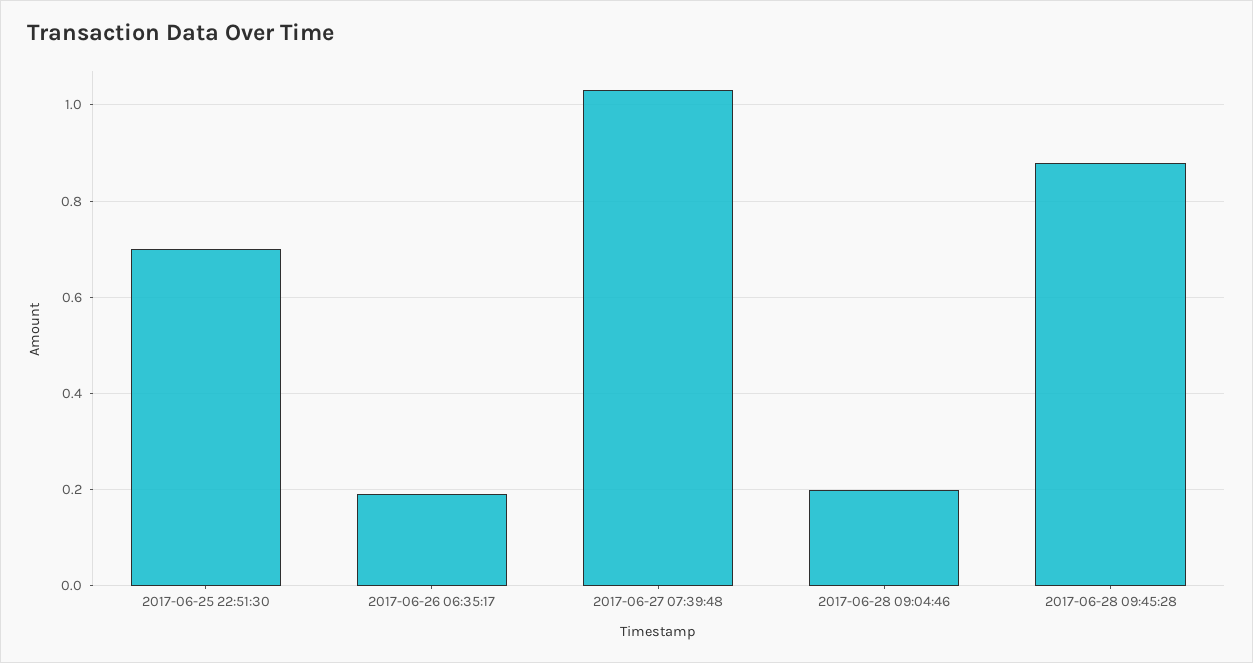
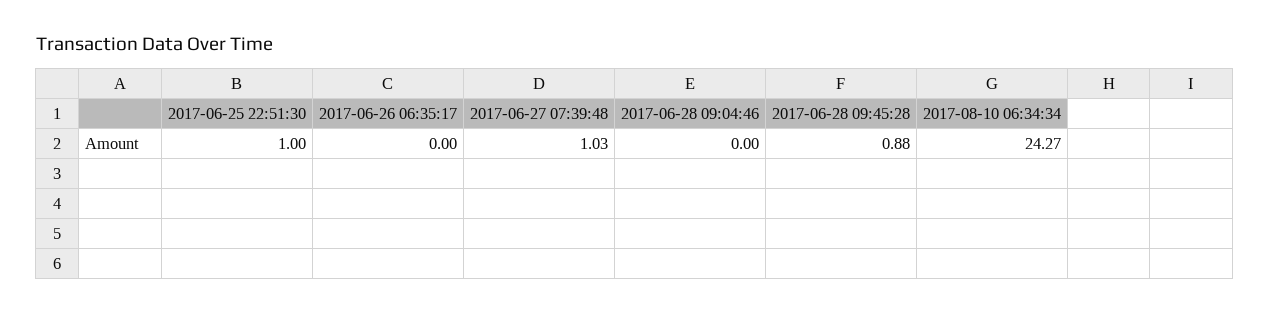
2017-06-25 22:51:30: 0.7 -> 1
2017-06-26 06:35:17: 0.2 -> 0
2017-06-28 09:04:46: 0.2 -> 0
2017-08-10 06:34:34: none -> 24.27

